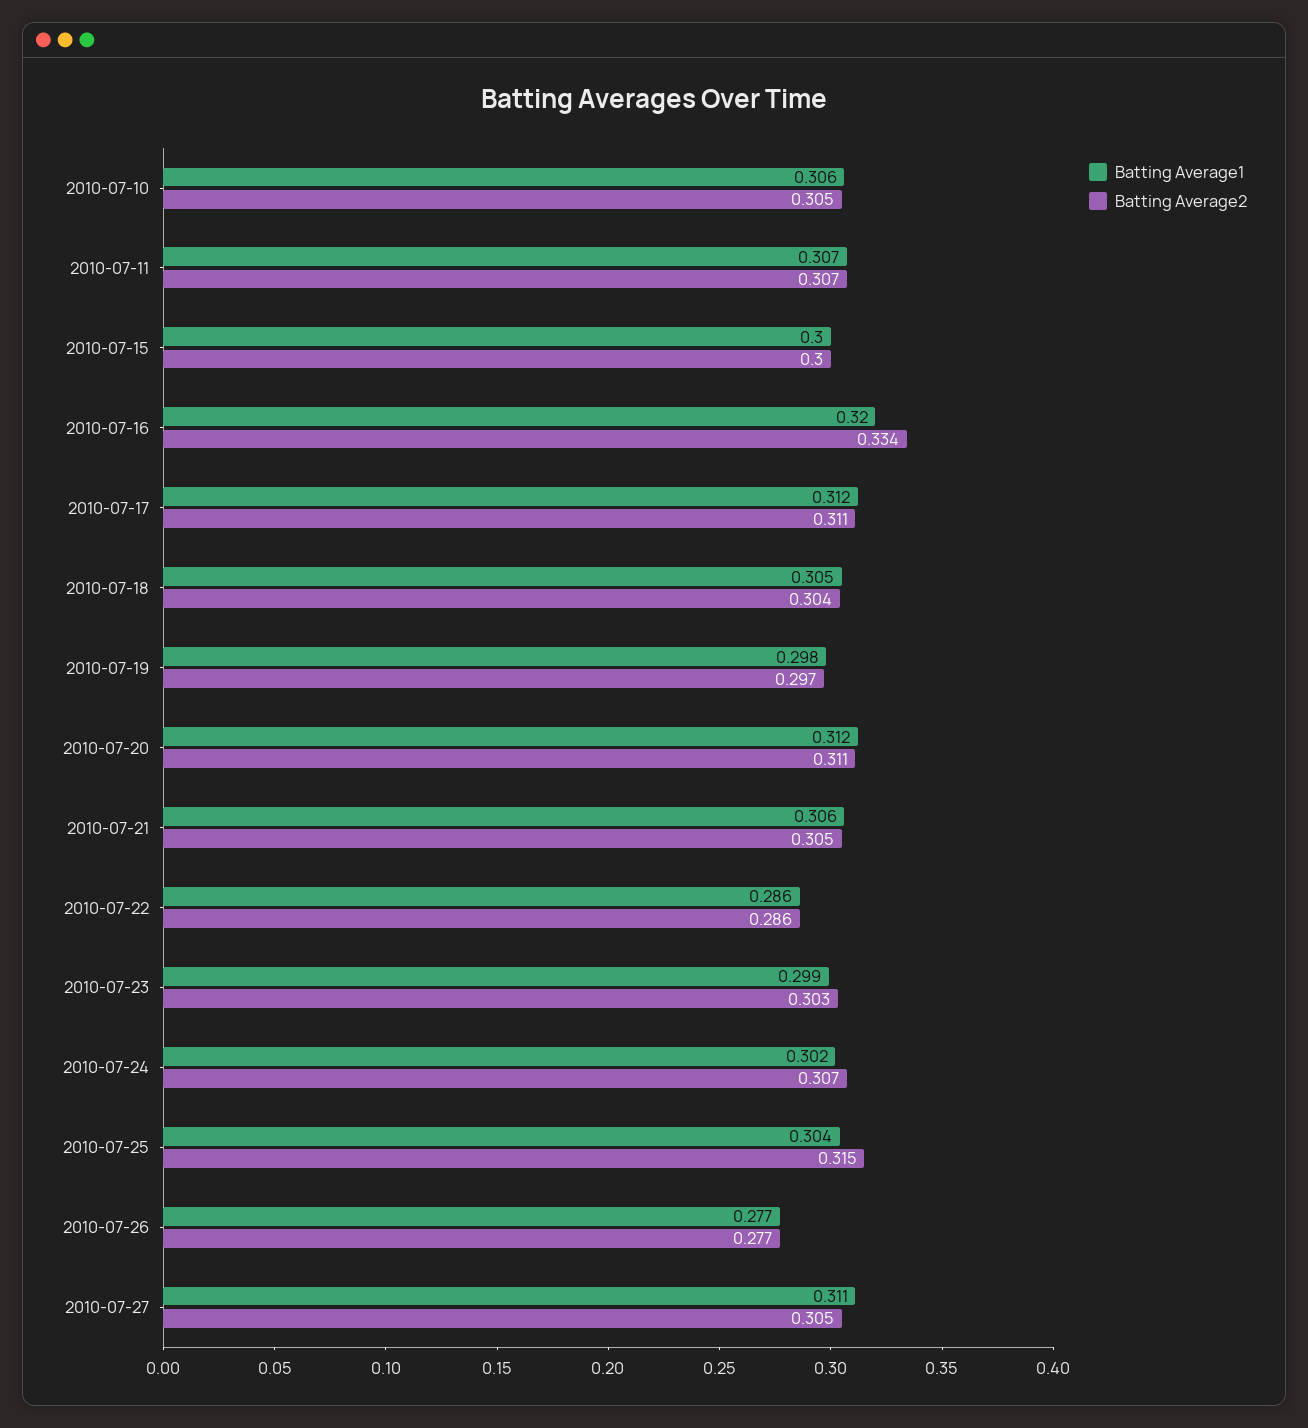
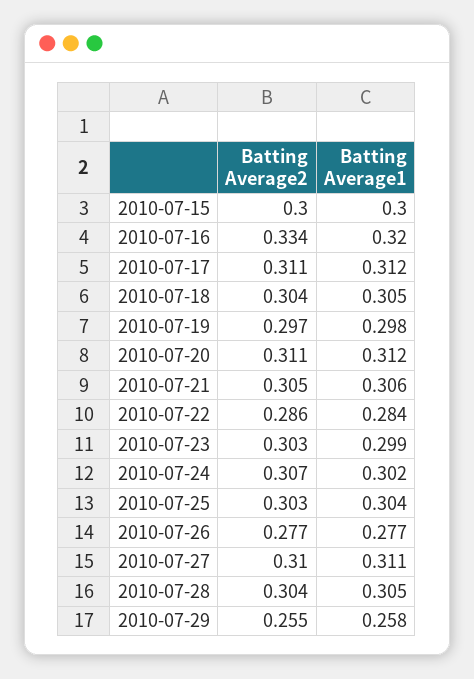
Batting Average1, 2010-07-10: 0.306 -> none
Batting Average2, 2010-07-10: 0.305 -> none
Batting Average1, 2010-07-11: 0.307 -> none
Batting Average2, 2010-07-11: 0.307 -> none
Batting Average1, 2010-07-22: 0.286 -> 0.284
Batting Average2, 2010-07-25: 0.315 -> 0.303
Batting Average2, 2010-07-27: 0.305 -> 0.31
Batting Average2, 2010-07-28: none -> 0.304
Batting Average1, 2010-07-28: none -> 0.305
Batting Average2, 2010-07-29: none -> 0.255
Batting Average1, 2010-07-29: none -> 0.258

